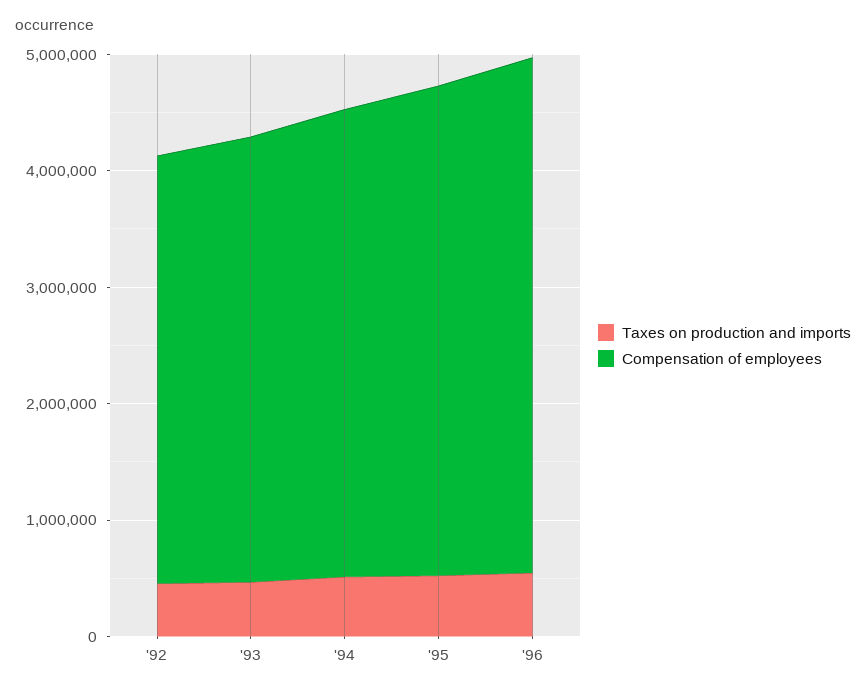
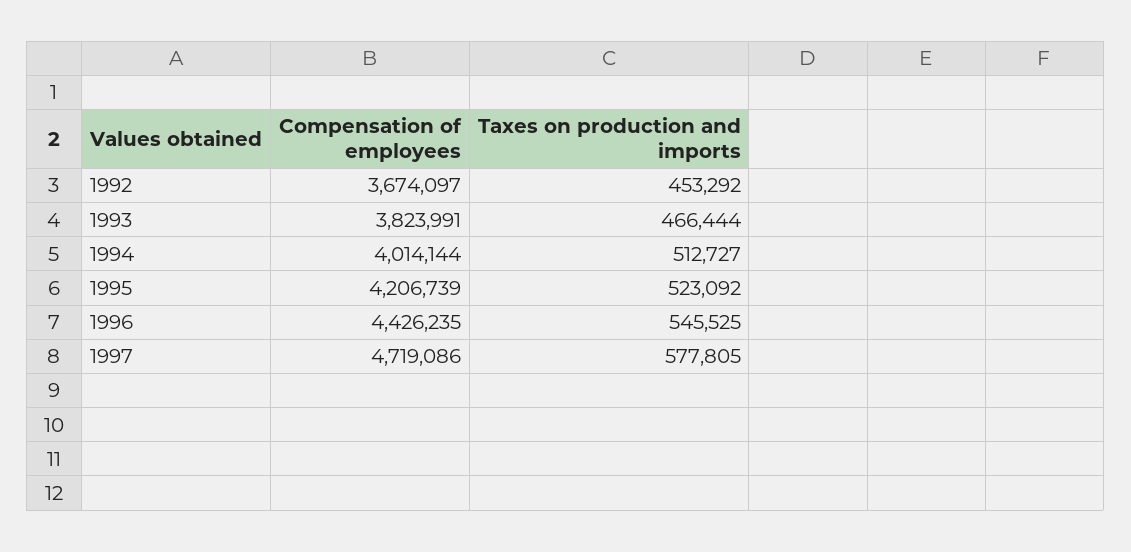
Compensation of employees, 1997: none -> 4719086
Taxes on production and imports, 1997: none -> 577805

